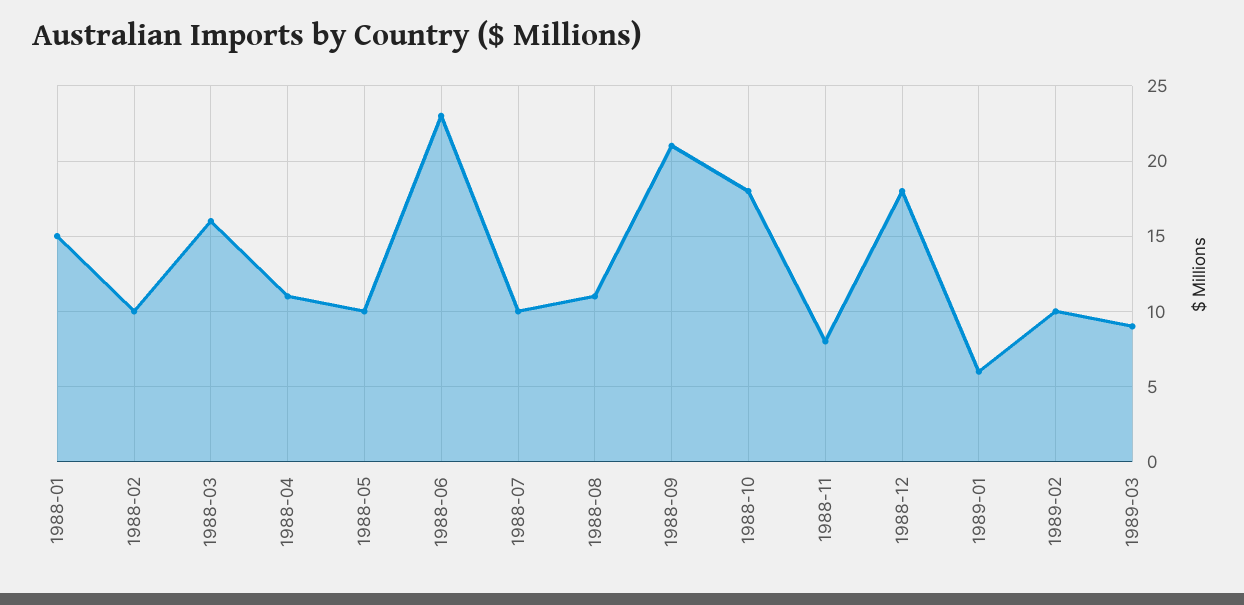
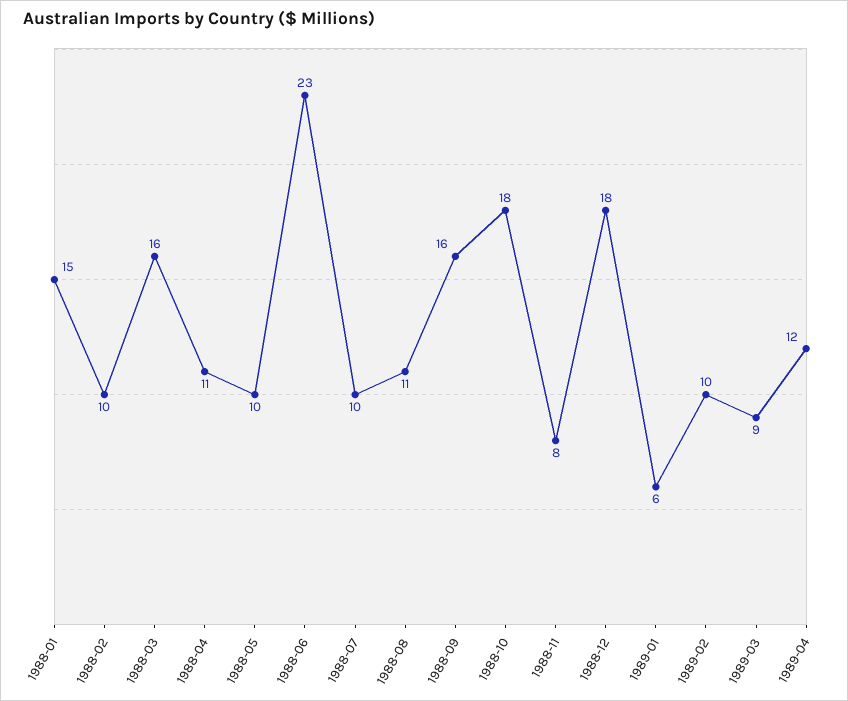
1988-09: 21 -> 16
1989-04: none -> 12

